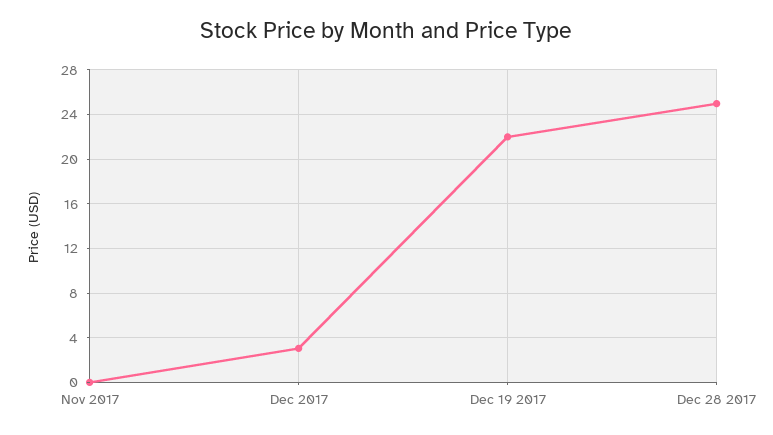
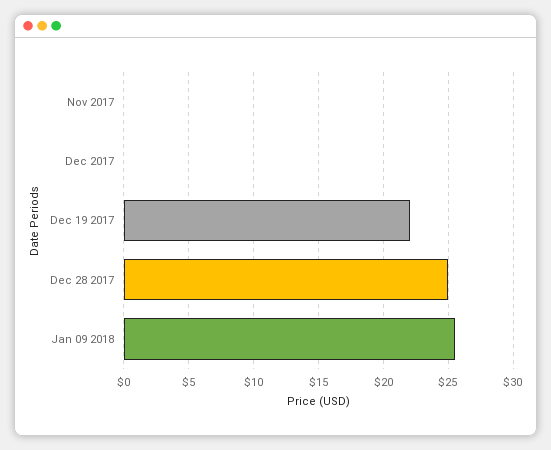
Dec 2017: 3 -> 0
Jan 09 2018: none -> 25.5

